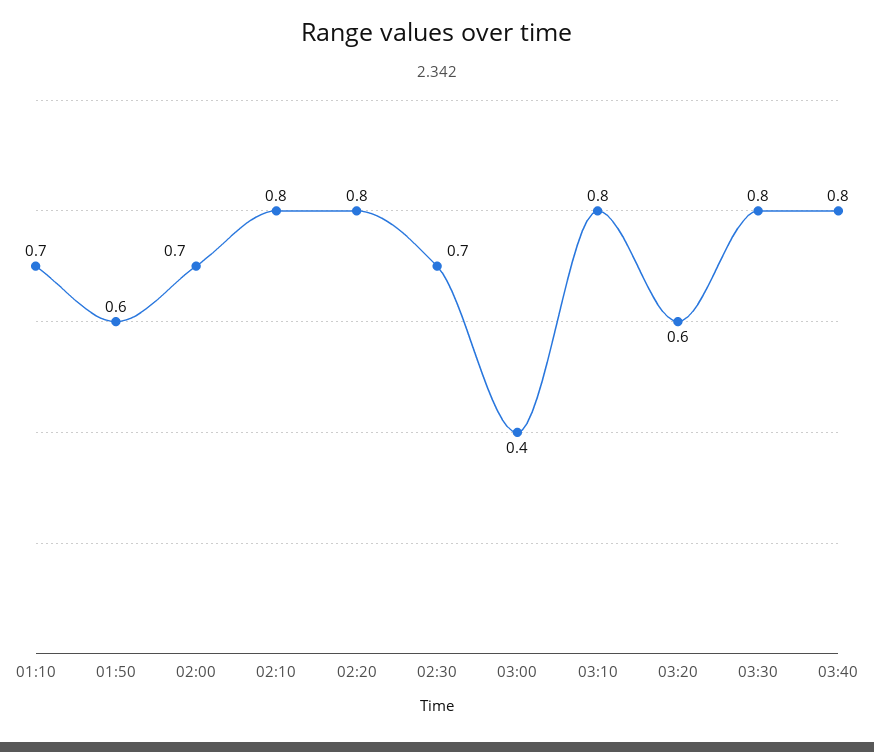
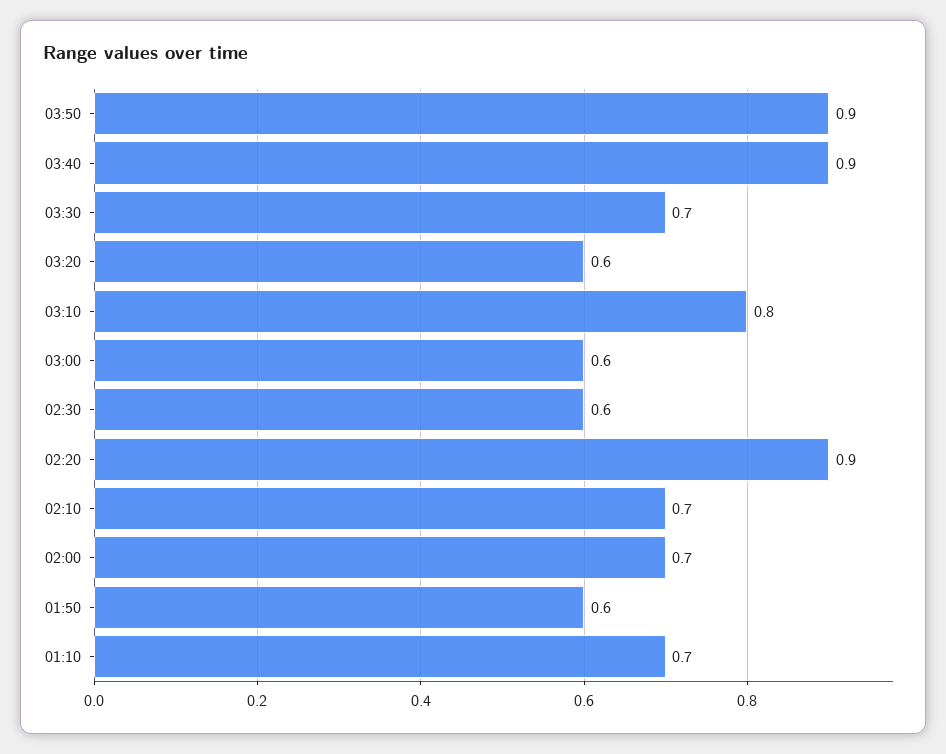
02:10: 0.8 -> 0.7
02:20: 0.8 -> 0.9
02:30: 0.7 -> 0.6
03:00: 0.4 -> 0.6
03:30: 0.8 -> 0.7
03:40: 0.8 -> 0.9
03:50: none -> 0.9

